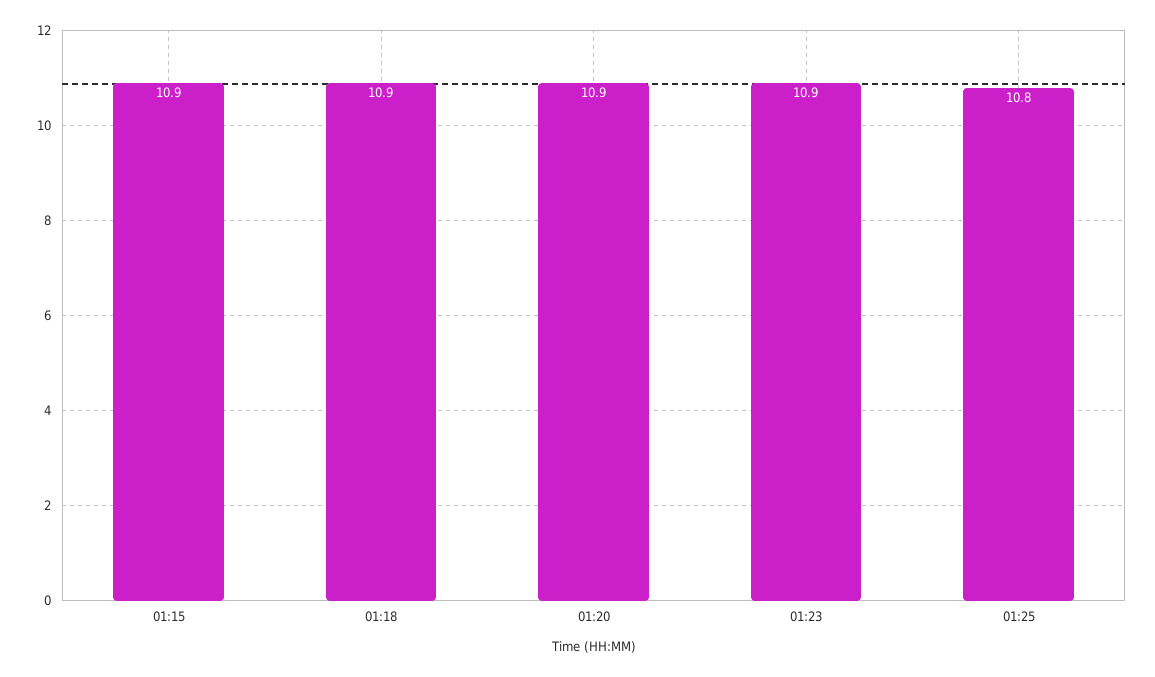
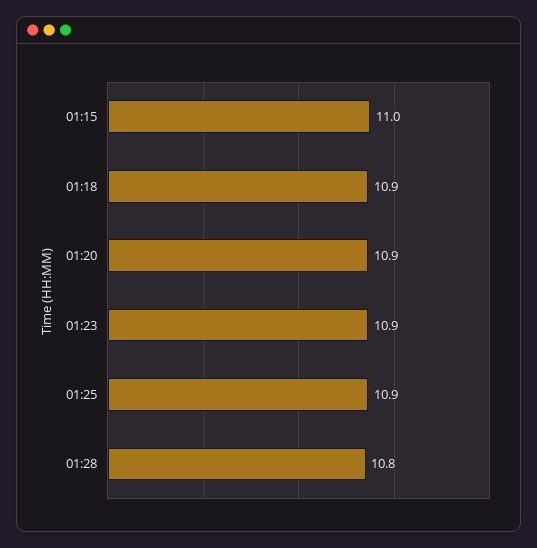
01:15: 10.9 -> 11
01:25: 10.8 -> 10.9
01:28: none -> 10.8

